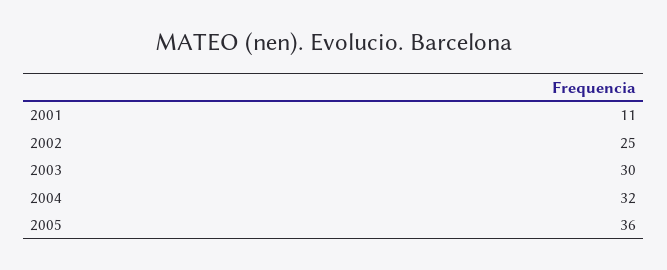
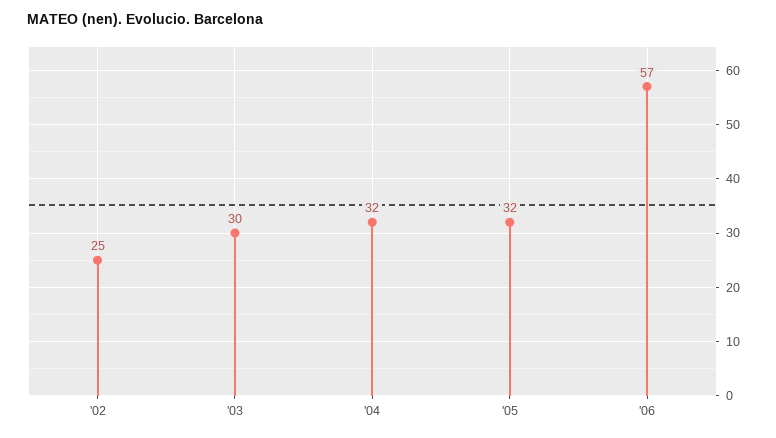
2001: 11 -> none
2005: 36 -> 32
'06: none -> 57

